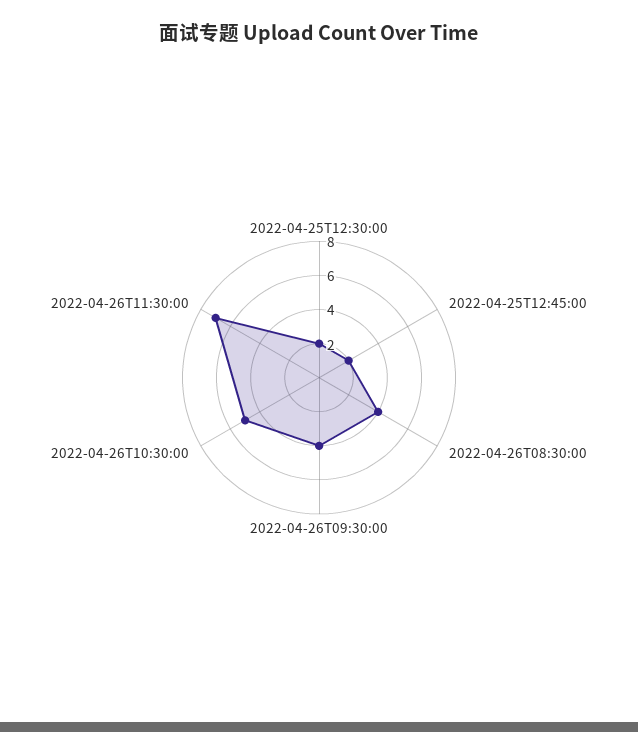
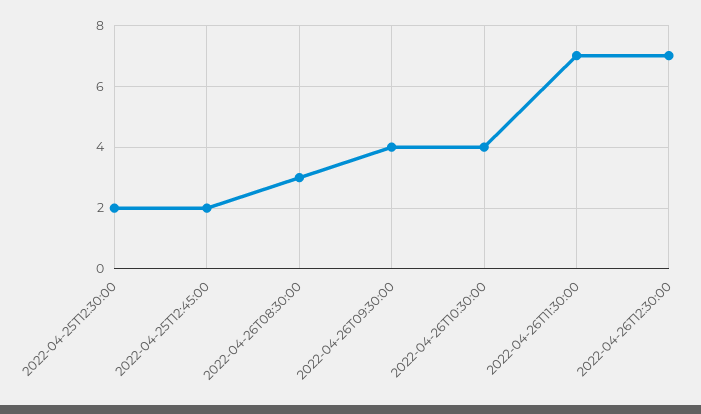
2022-04-26T08:30:00: 4 -> 3
2022-04-26T10:30:00: 5 -> 4
2022-04-26T12:30:00: none -> 7

